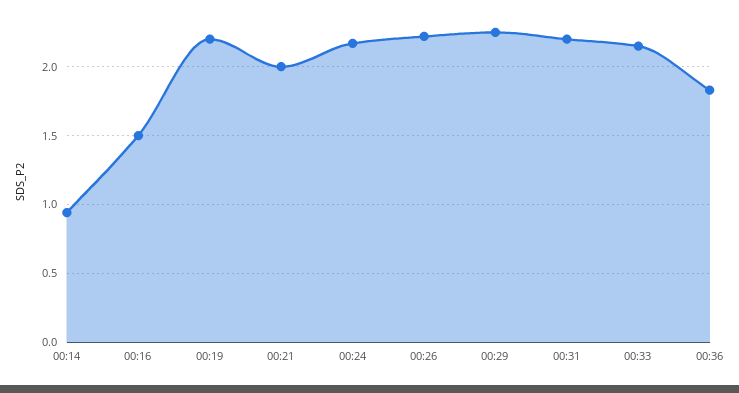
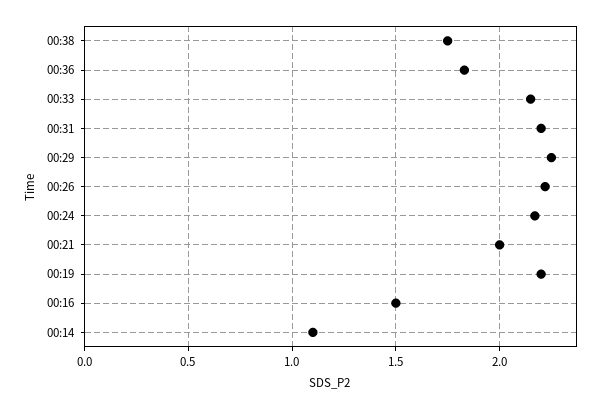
00:14: 0.95 -> 1.1
00:38: none -> 1.75

